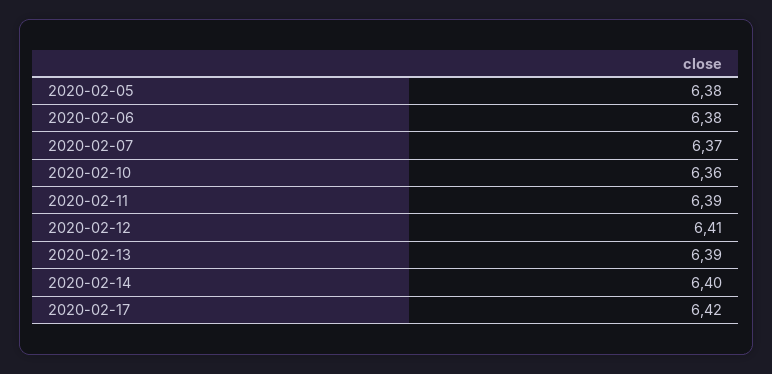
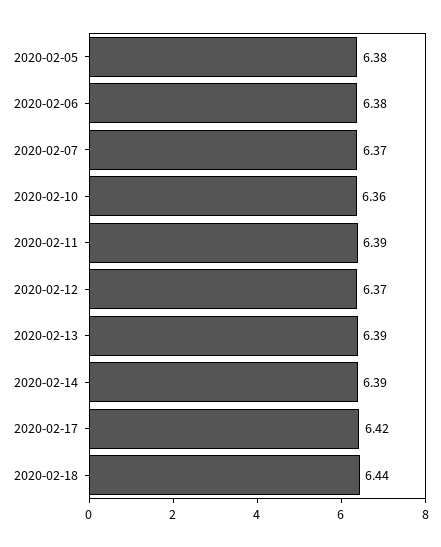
2020-02-12: 6.41 -> 6.37
2020-02-14: 6.4 -> 6.39
2020-02-18: none -> 6.44

